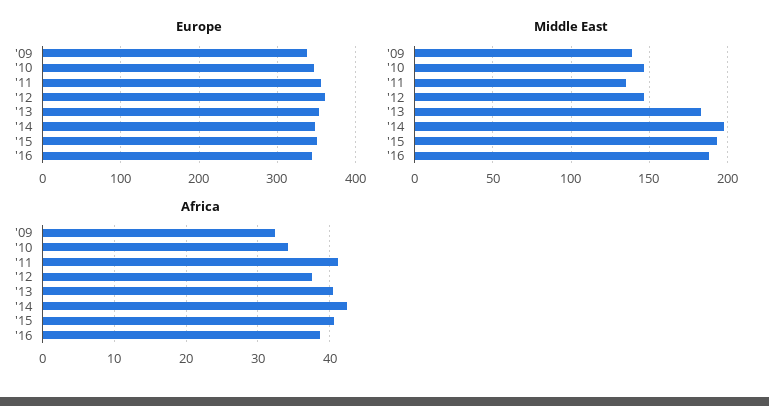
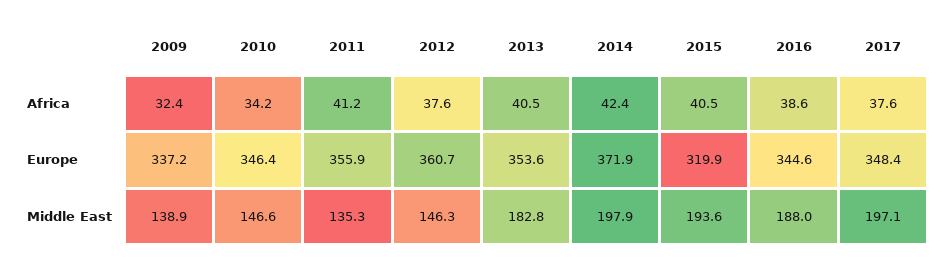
Europe, '14: 350 -> 371.9
Europe, '15: 350 -> 319.9
Africa, 2017: none -> 37.6
Europe, 2017: none -> 348.4
Middle East, 2017: none -> 197.1

